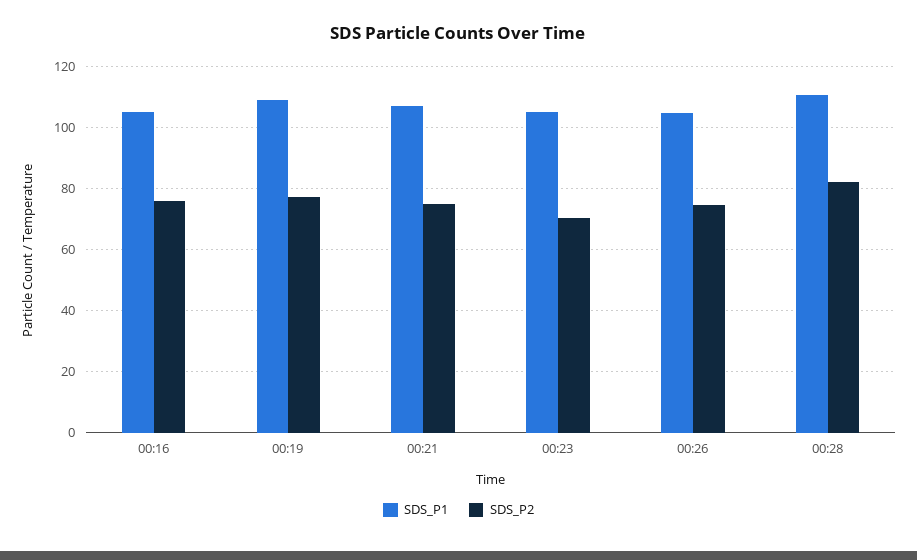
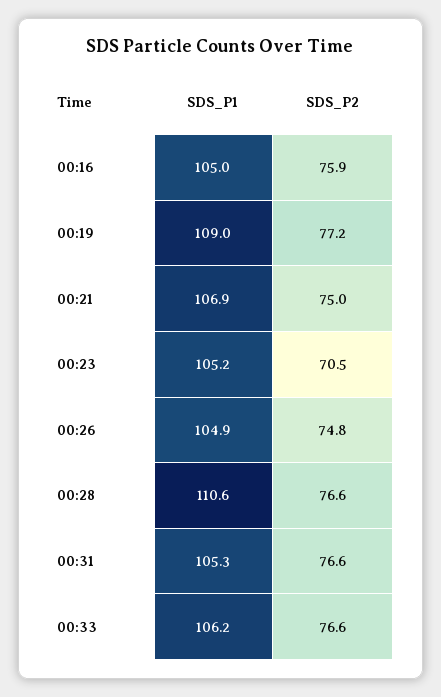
SDS_P2, 00:28: 82 -> 76.6
SDS_P1, 00:31: none -> 105.3
SDS_P2, 00:31: none -> 76.6
SDS_P1, 00:33: none -> 106.2
SDS_P2, 00:33: none -> 76.6

